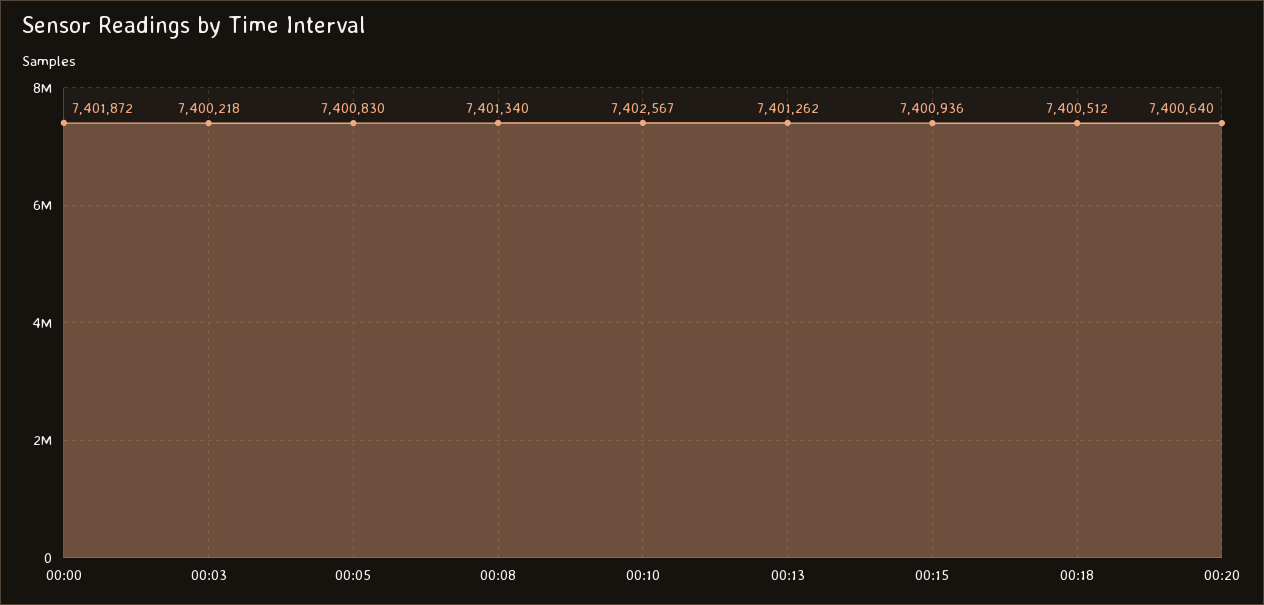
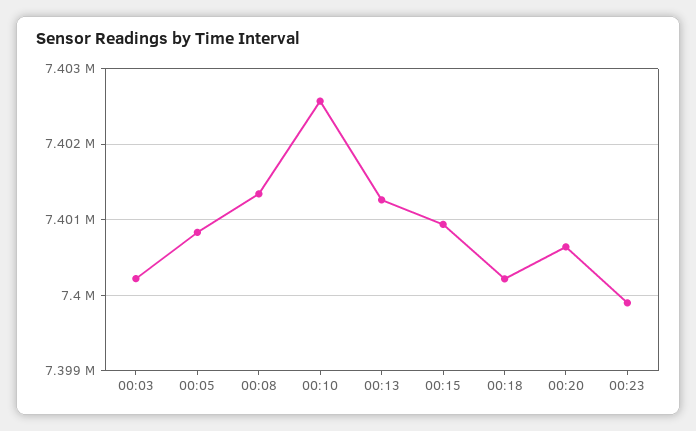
00:00: 7401872 -> none
00:18: 7400512 -> 7400200
00:23: none -> 7399900

